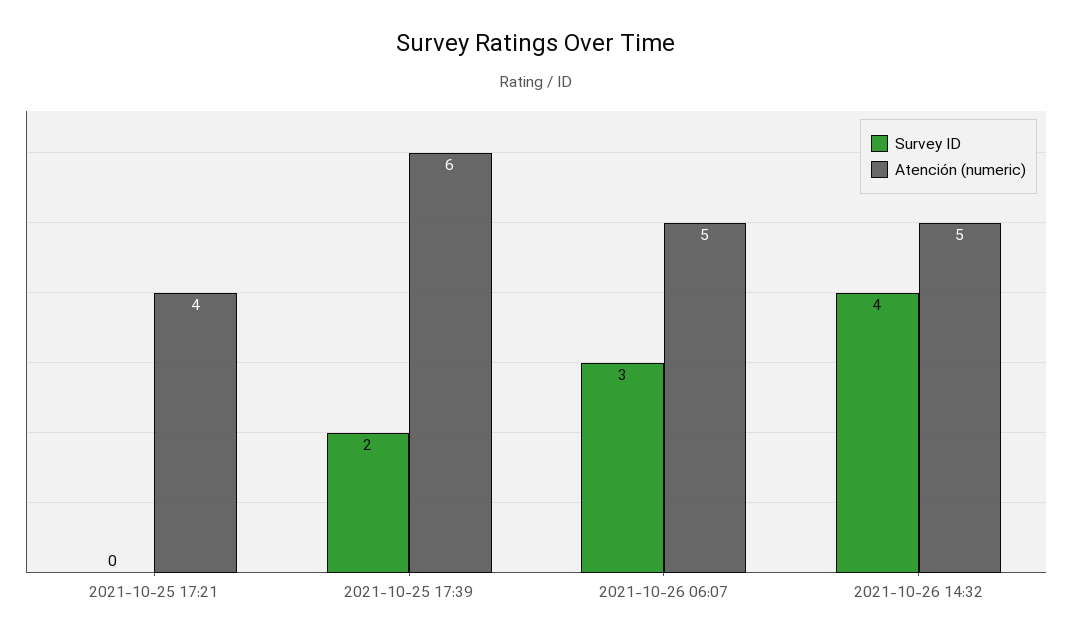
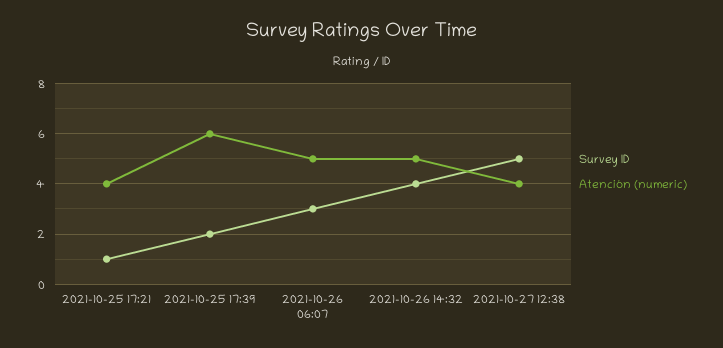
Survey ID, 2021-10-25 17:21: 0 -> 1
Survey ID, 2021-10-27 12:38: none -> 5
Atención (numeric), 2021-10-27 12:38: none -> 4

